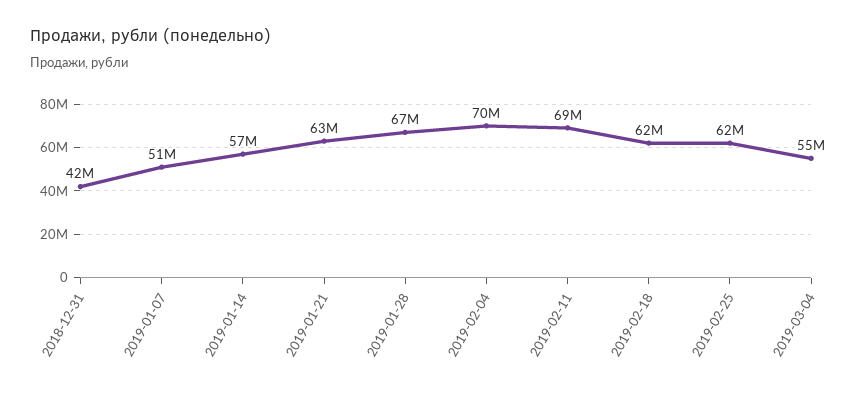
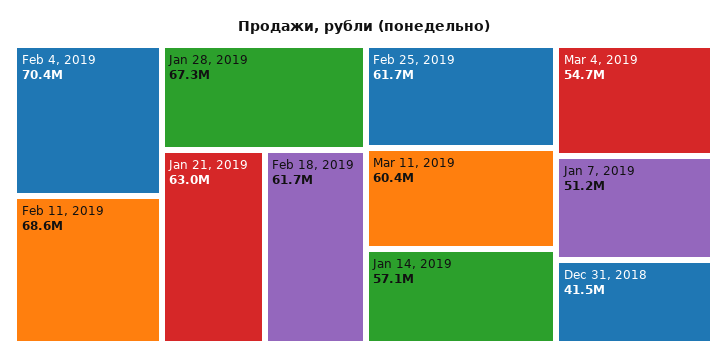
Mar 11, 2019: none -> 60400000

